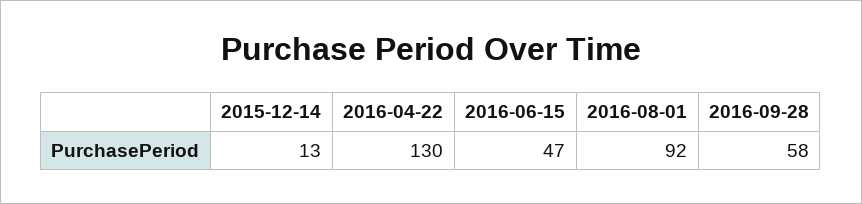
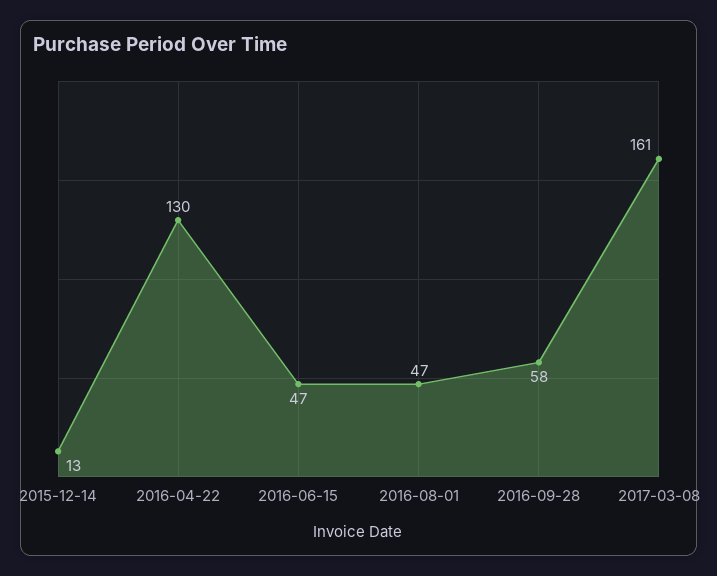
2016-08-01: 92 -> 47
2017-03-08: none -> 161

